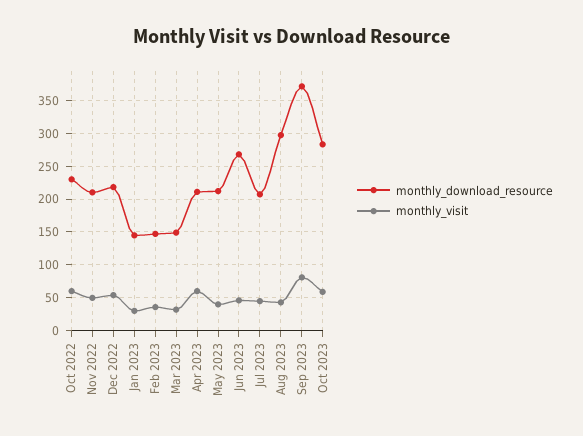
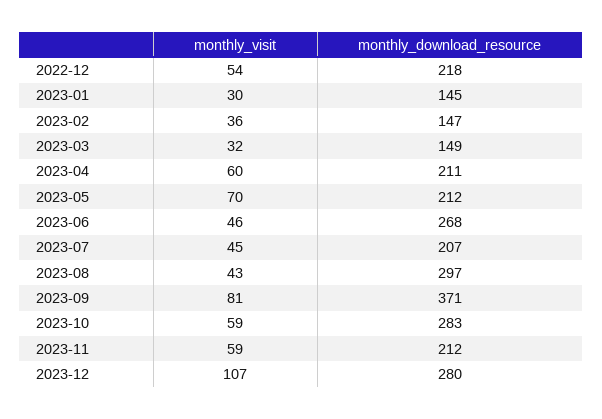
monthly_download_resource, Oct 2022: 230 -> none
monthly_visit, Oct 2022: 60 -> none
monthly_download_resource, Nov 2022: 210 -> none
monthly_visit, Nov 2022: 50 -> none
monthly_visit, May 2023: 40 -> 70
monthly_visit, 2023-11: none -> 59
monthly_download_resource, 2023-11: none -> 212
monthly_visit, 2023-12: none -> 107
monthly_download_resource, 2023-12: none -> 280

